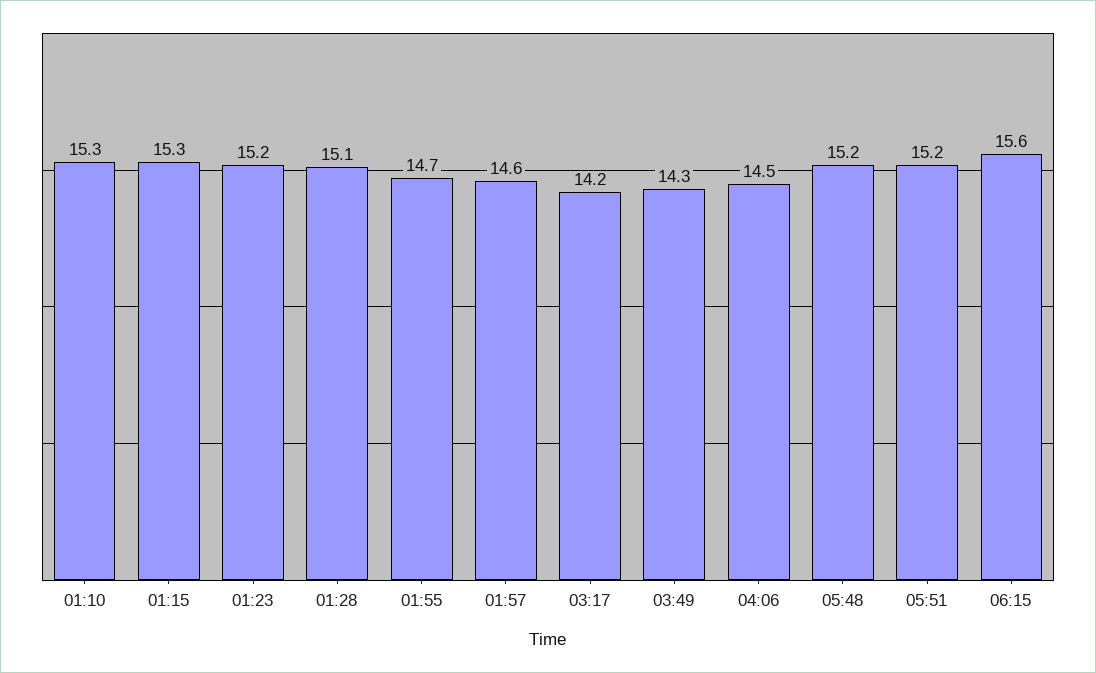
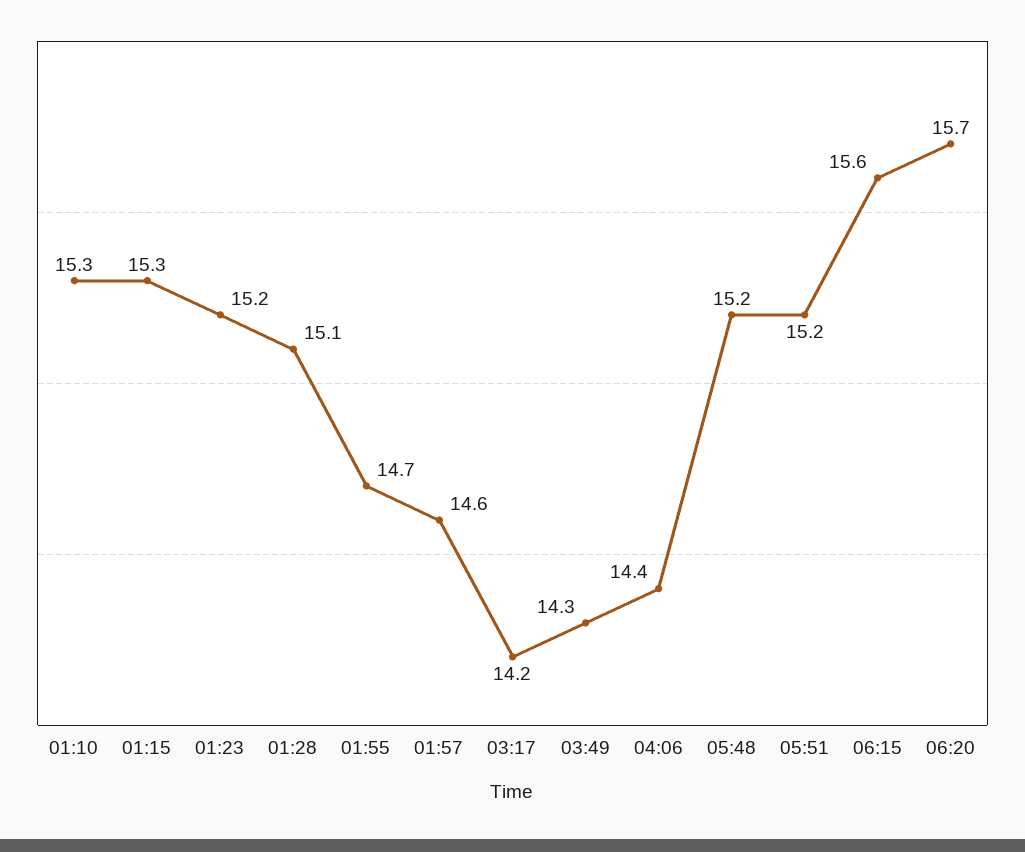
04:06: 14.5 -> 14.4
06:20: none -> 15.7

